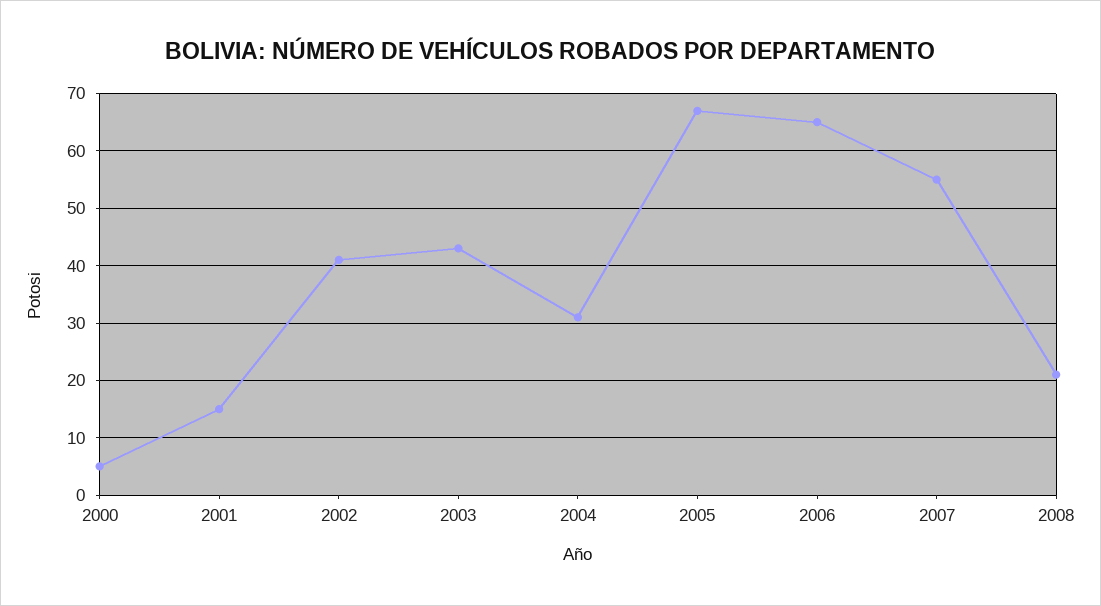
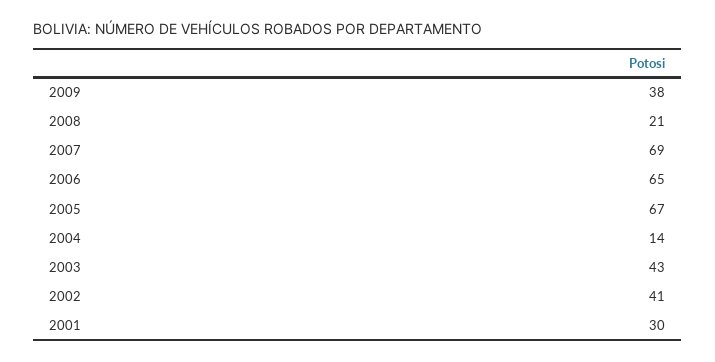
2000: 5 -> none
2001: 15 -> 30
2004: 30 -> 14
2007: 55 -> 69
2009: none -> 38

